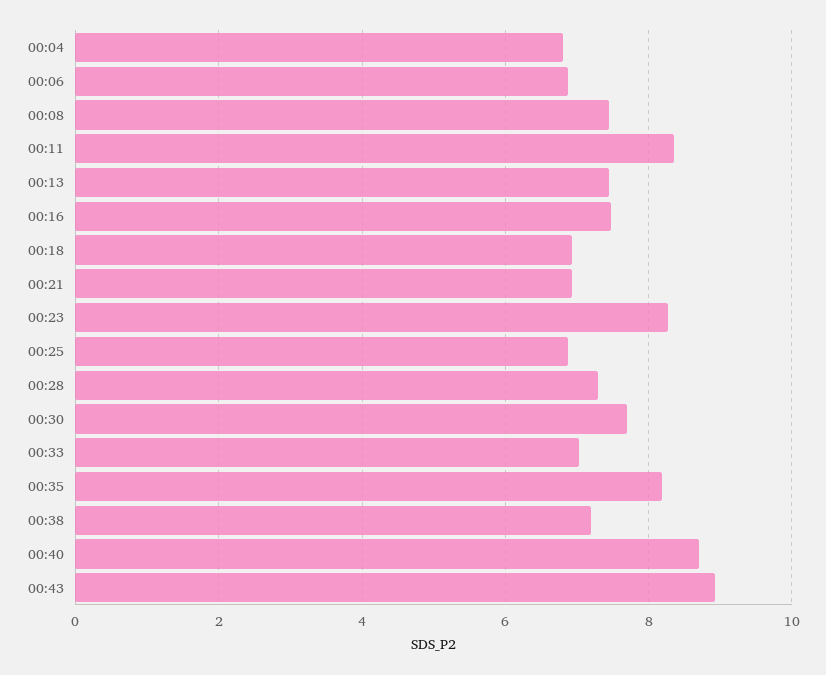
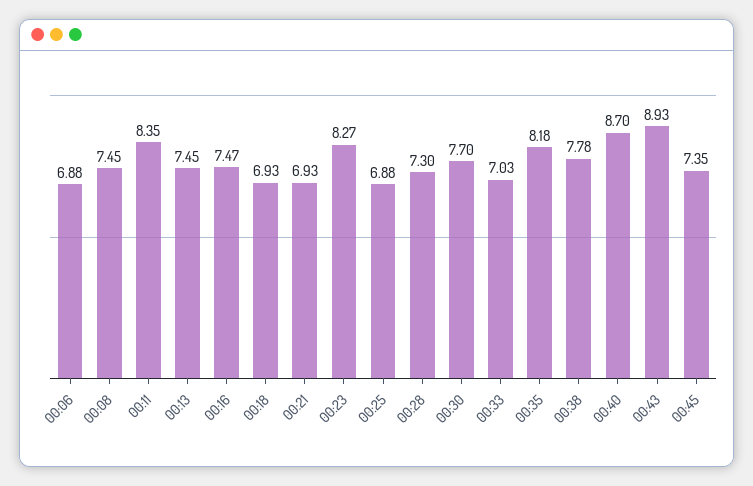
00:04: 6.8 -> none
00:38: 7.2 -> 7.78
00:45: none -> 7.35

